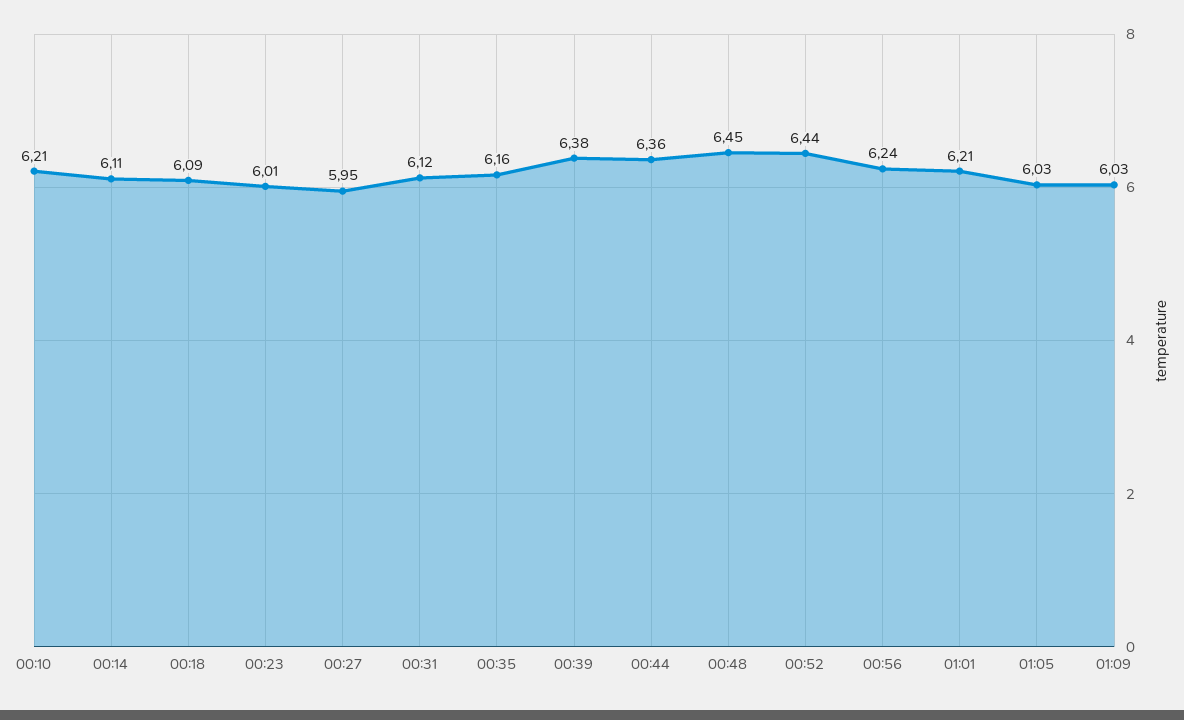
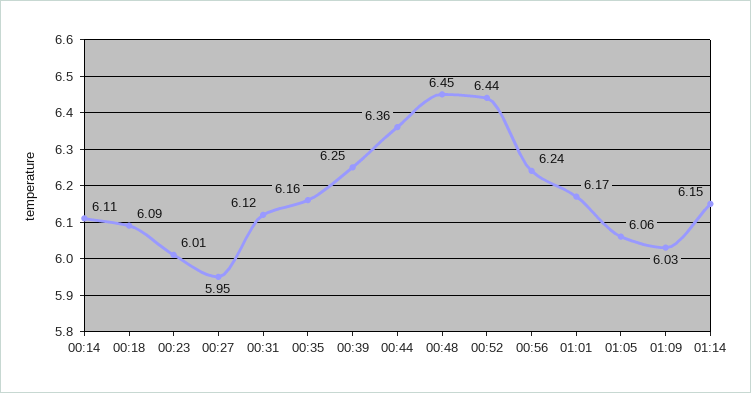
00:10: 6.21 -> none
00:39: 6.38 -> 6.25
01:01: 6.21 -> 6.17
01:05: 6.03 -> 6.06
01:14: none -> 6.15

